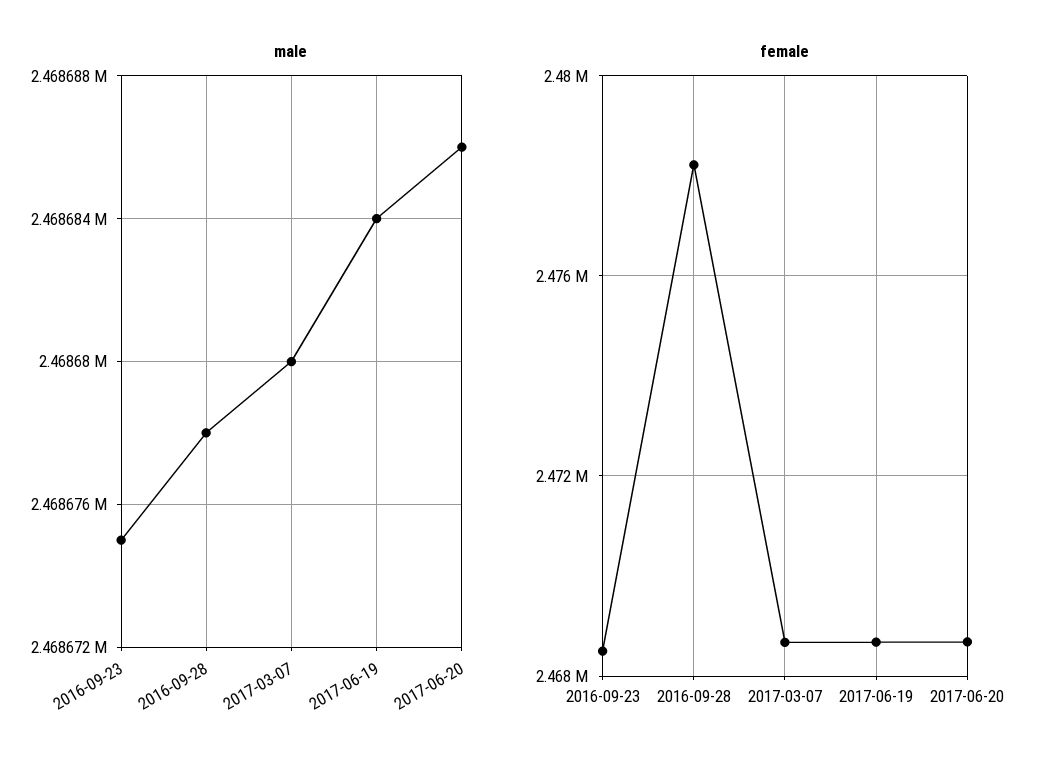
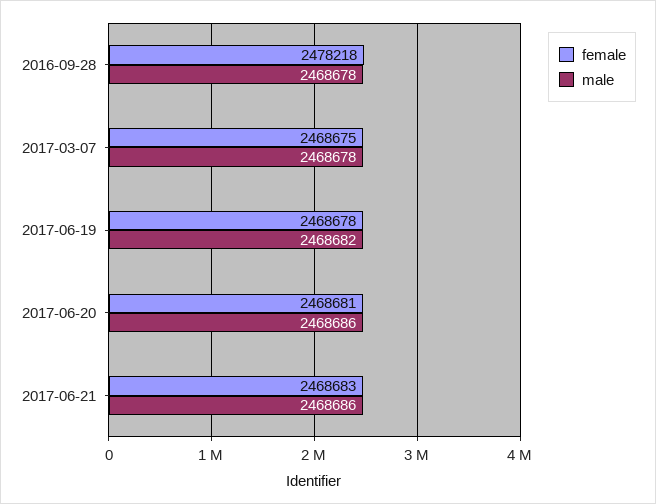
male, 2016-09-23: 2468675 -> none
male, 2017-03-07: 2468680 -> 2468678
male, 2017-06-19: 2468684 -> 2468682
female, 2016-09-23: 2468500 -> none
female, 2017-06-21: none -> 2468683
male, 2017-06-21: none -> 2468686

